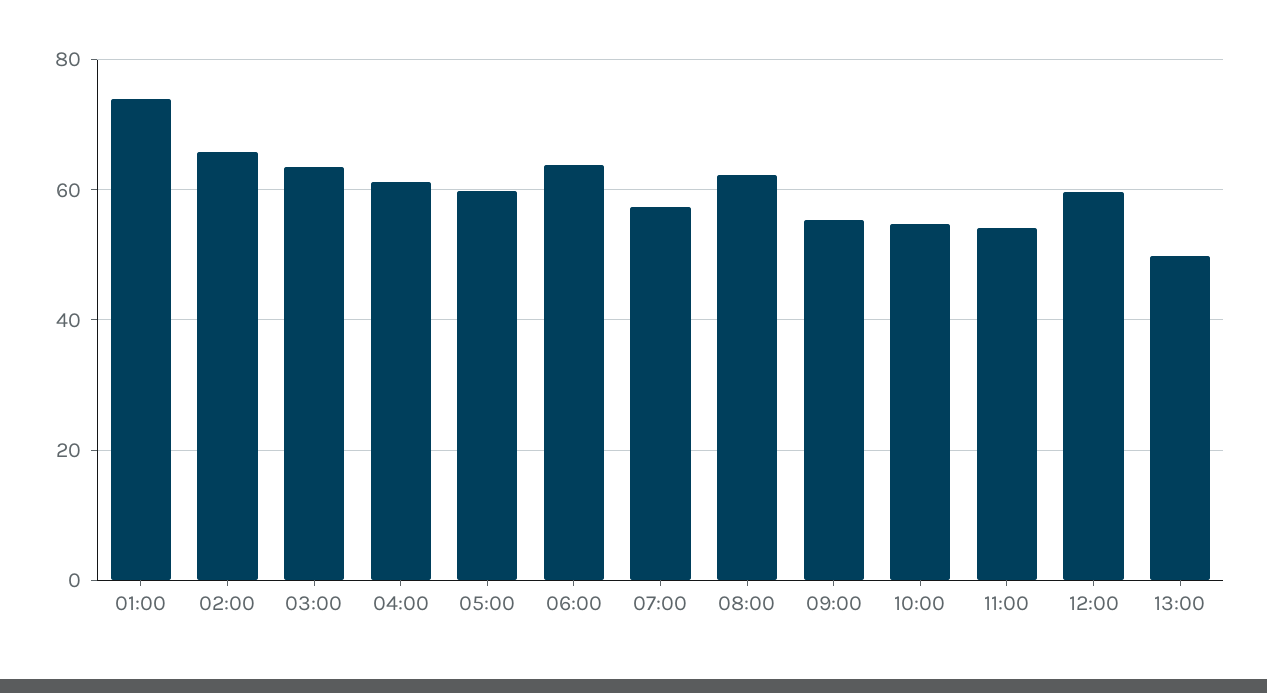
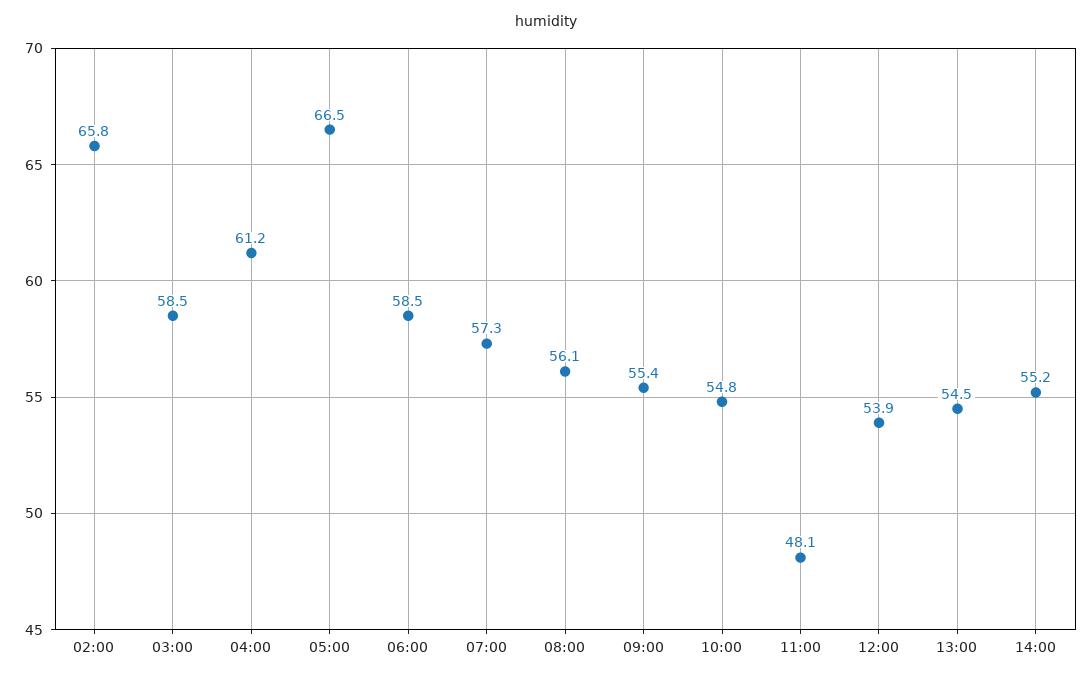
01:00: 74 -> none
03:00: 64 -> 58.5
05:00: 60 -> 66.5
06:00: 64 -> 58.5
08:00: 62 -> 56.1
11:00: 54 -> 48.1
12:00: 60 -> 53.9
13:00: 50 -> 54.5
14:00: none -> 55.2

